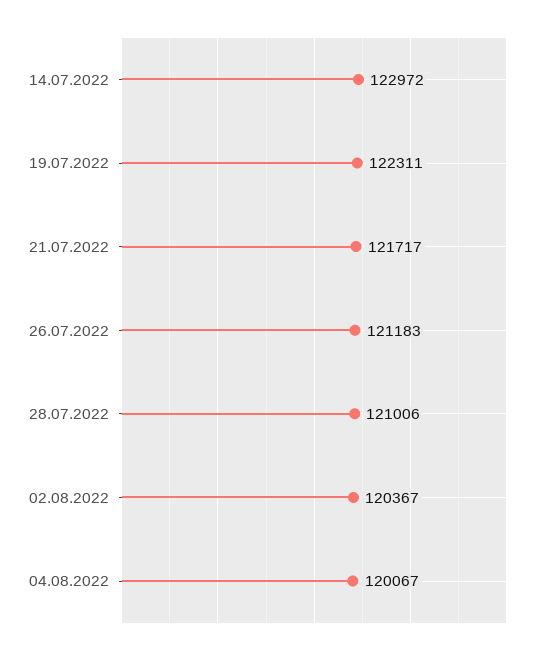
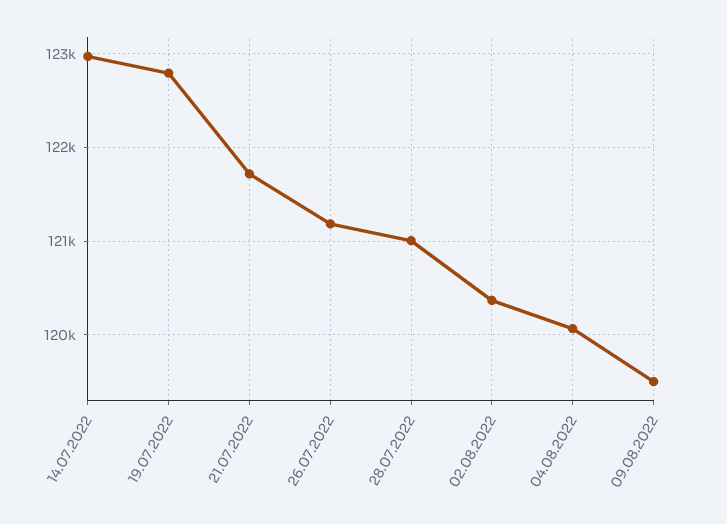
19.07.2022: 122311 -> 122800
09.08.2022: none -> 119500

